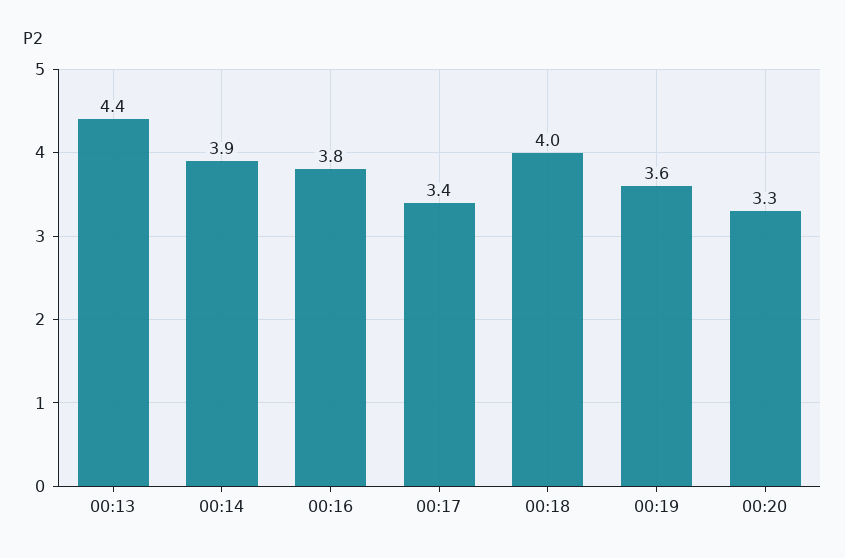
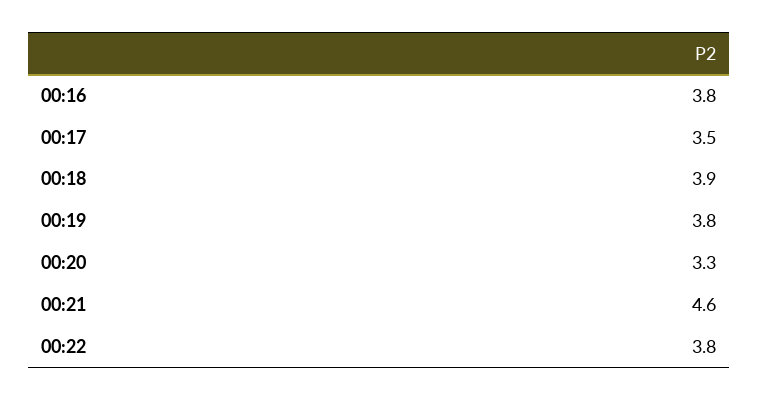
00:13: 4.4 -> none
00:14: 3.9 -> none
00:17: 3.4 -> 3.5
00:18: 4 -> 3.9
00:19: 3.6 -> 3.8
00:21: none -> 4.6
00:22: none -> 3.8

